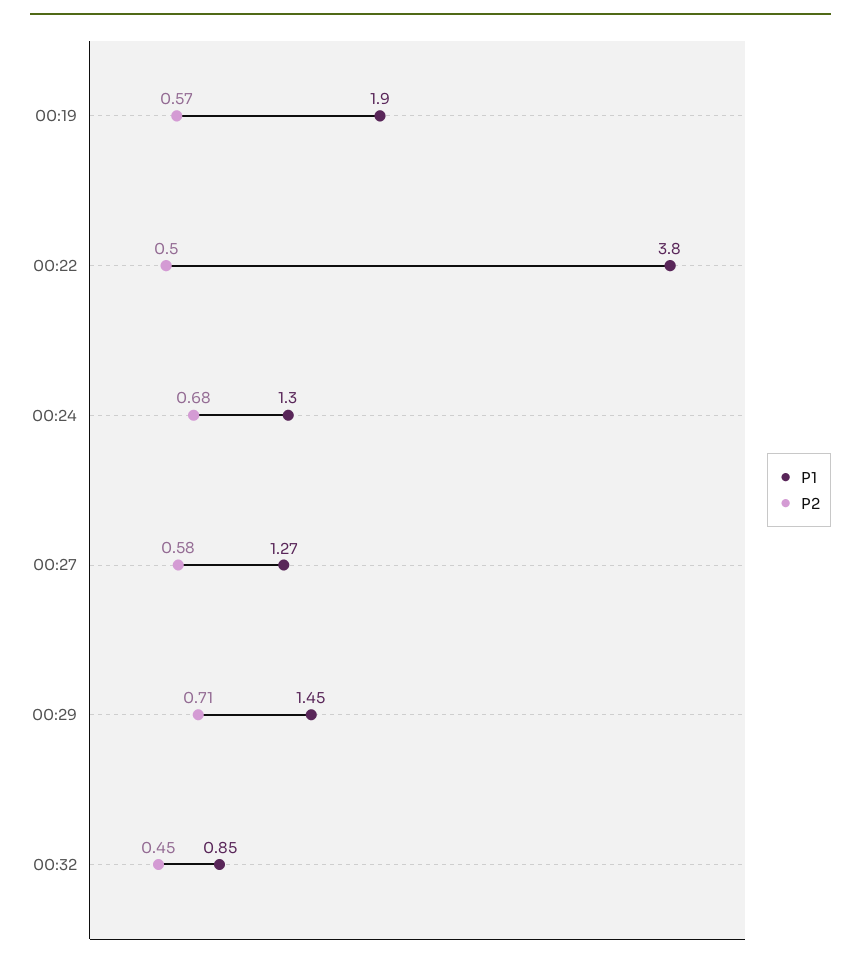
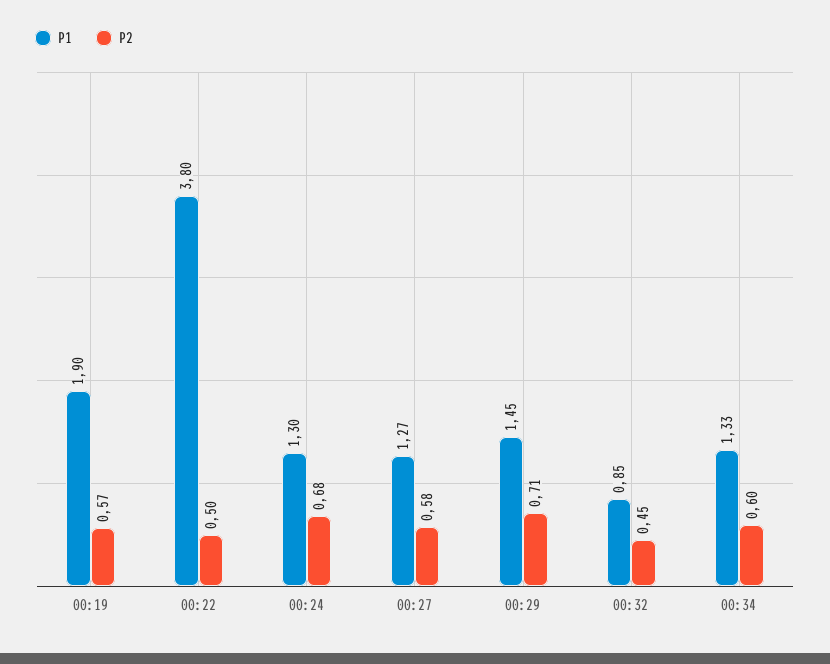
P1, 00:34: none -> 1.33
P2, 00:34: none -> 0.6

